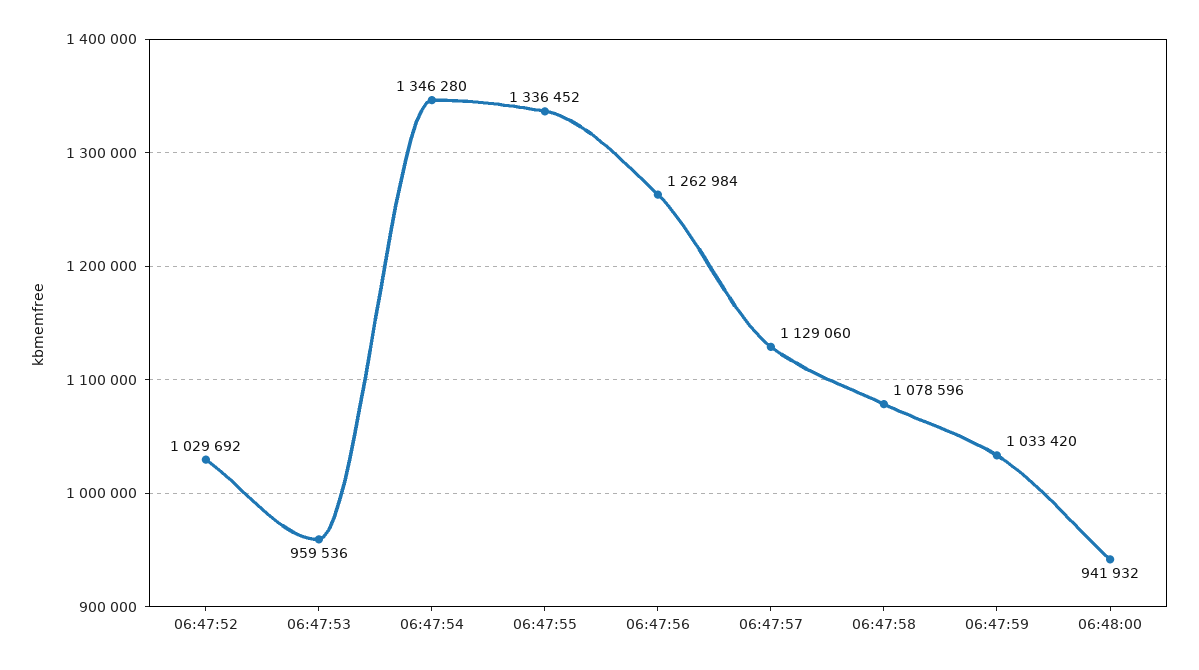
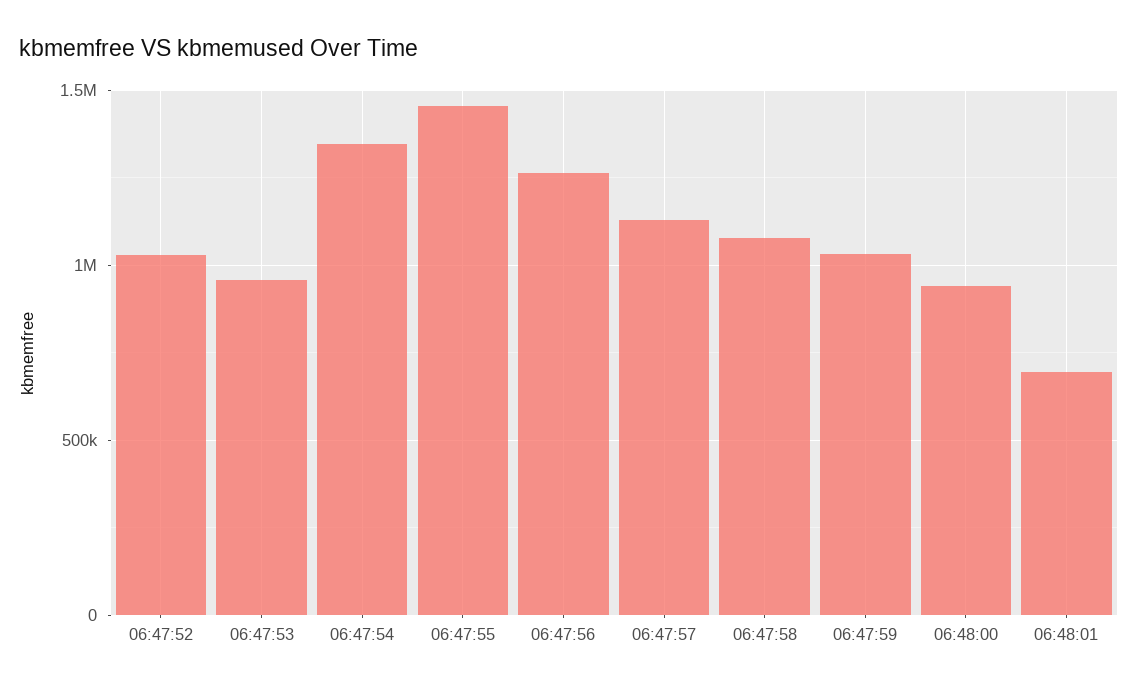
06:47:55: 1336452 -> 1450000
06:48:01: none -> 700000

